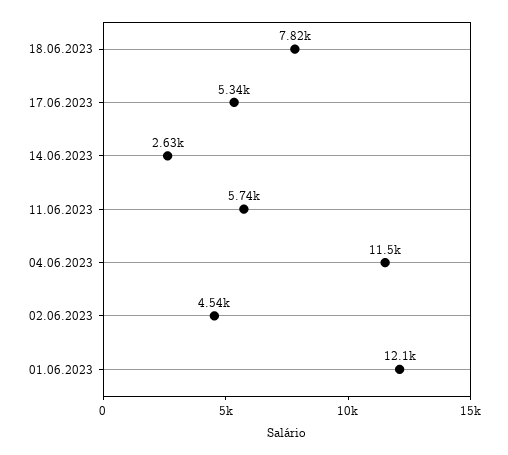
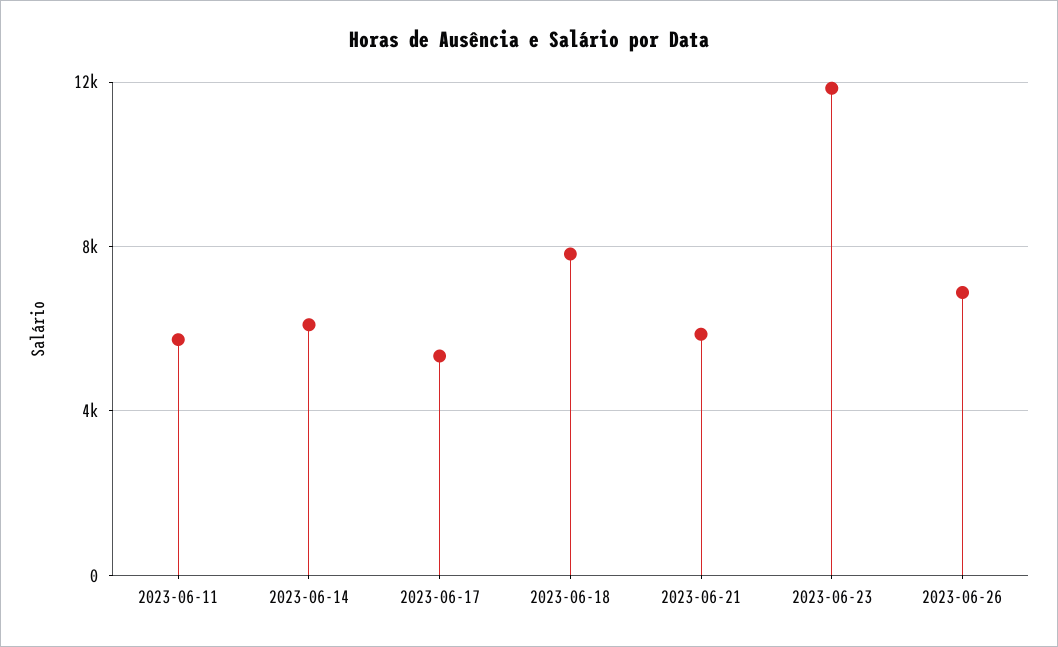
14.06.2023: 2630 -> 6000
04.06.2023: 11500 -> none
02.06.2023: 4540 -> none
01.06.2023: 12100 -> none
2023-06-21: none -> 6000
2023-06-23: none -> 12000
2023-06-26: none -> 7000

